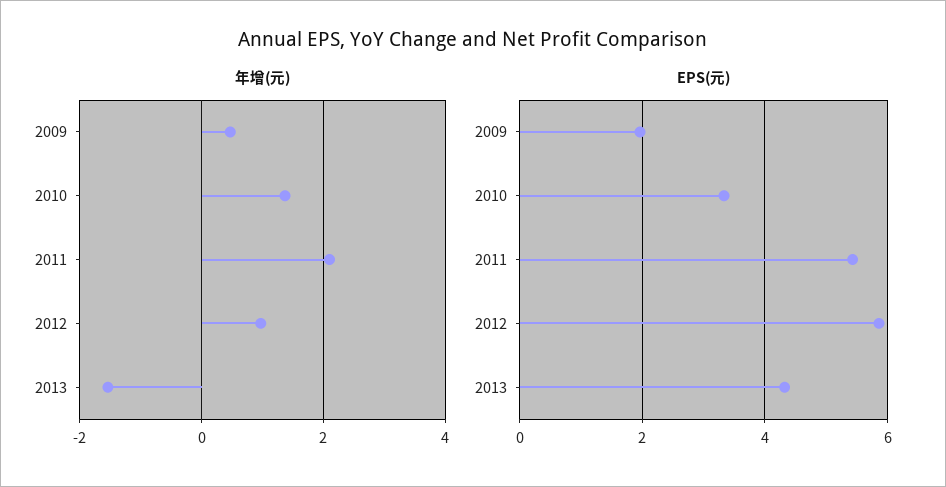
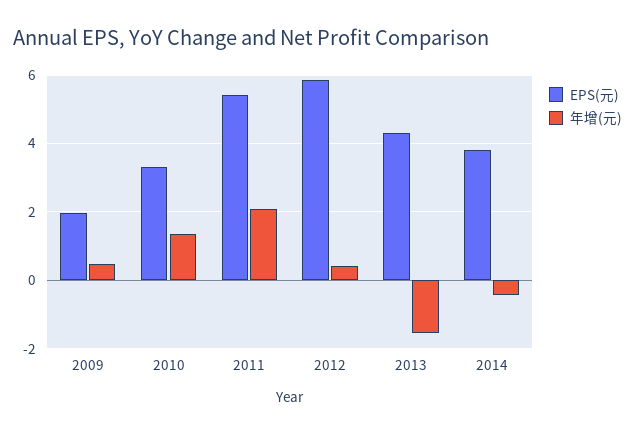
年增(元), 2012: 1 -> 0.4
EPS(元), 2014: none -> 3.8
年增(元), 2014: none -> -0.4

